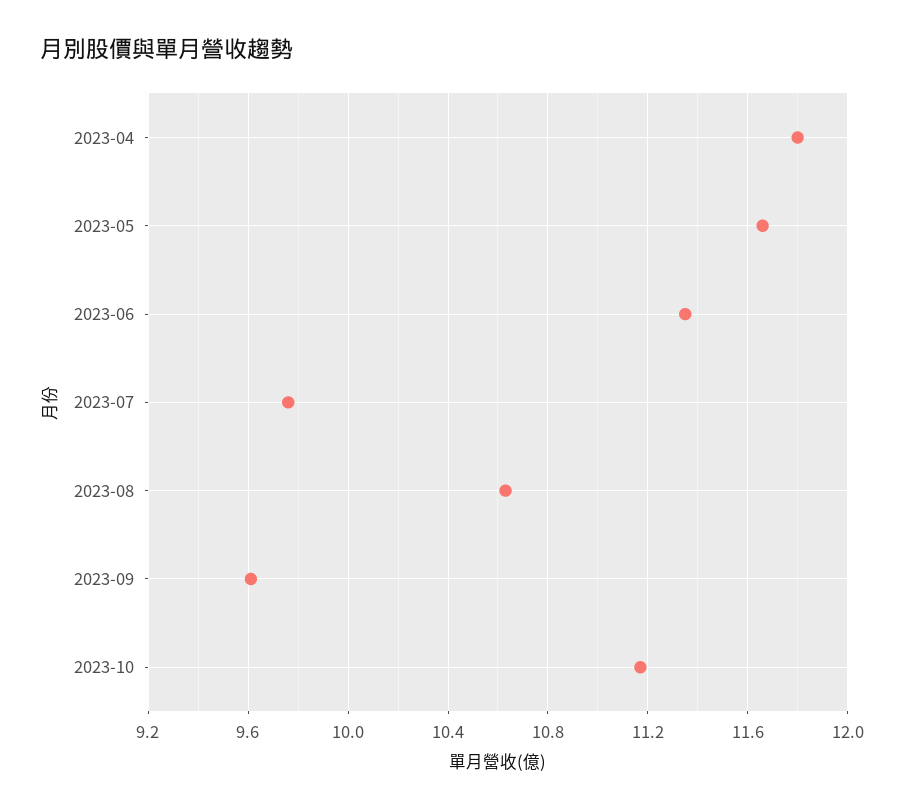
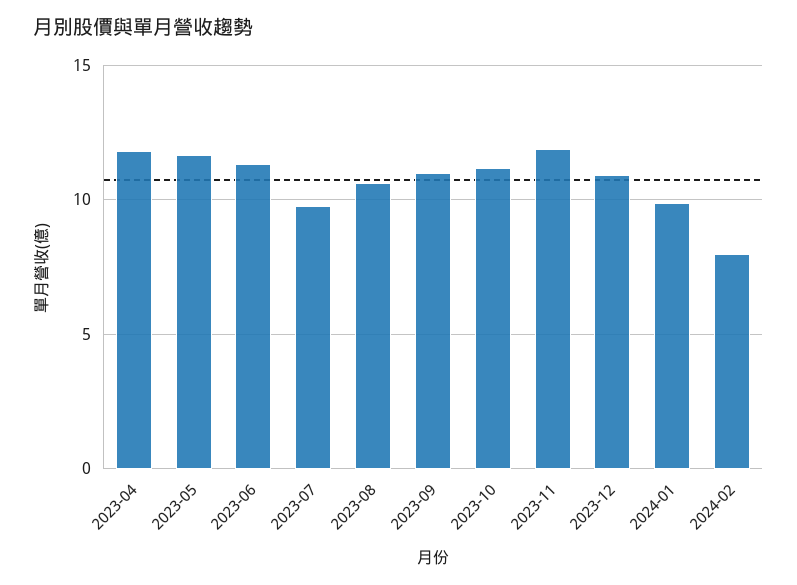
2023-09: 9.6 -> 11
2023-11: none -> 12
2023-12: none -> 11
2024-01: none -> 10
2024-02: none -> 8

